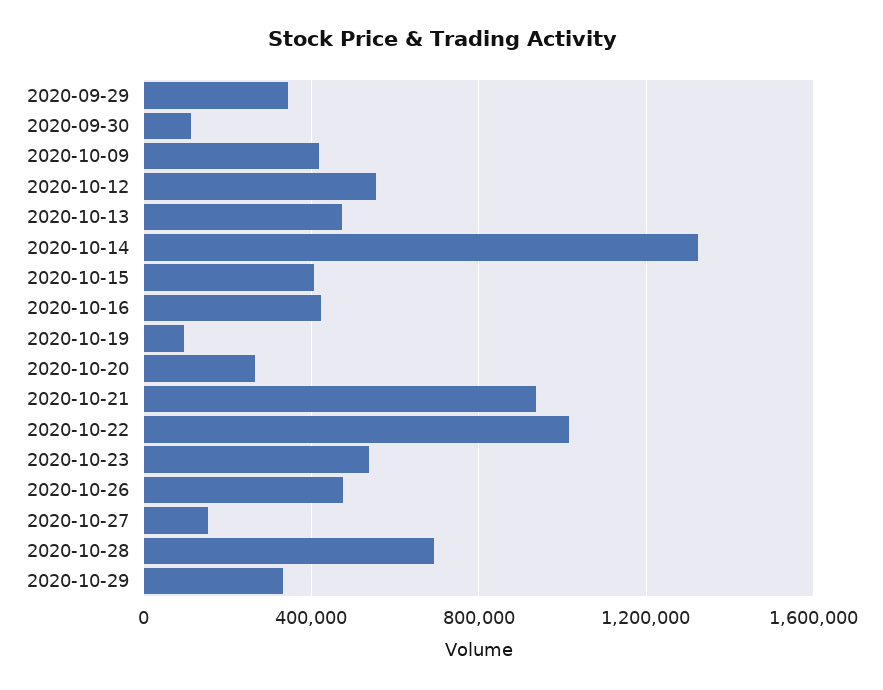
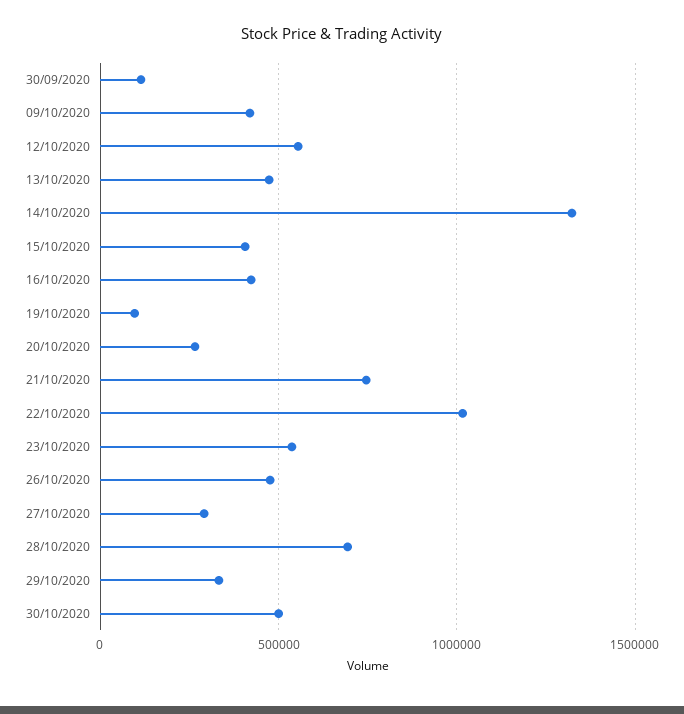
2020-09-29: 350000 -> none
2020-10-21: 950000 -> 750000
2020-10-27: 150000 -> 300000
30/10/2020: none -> 500000

